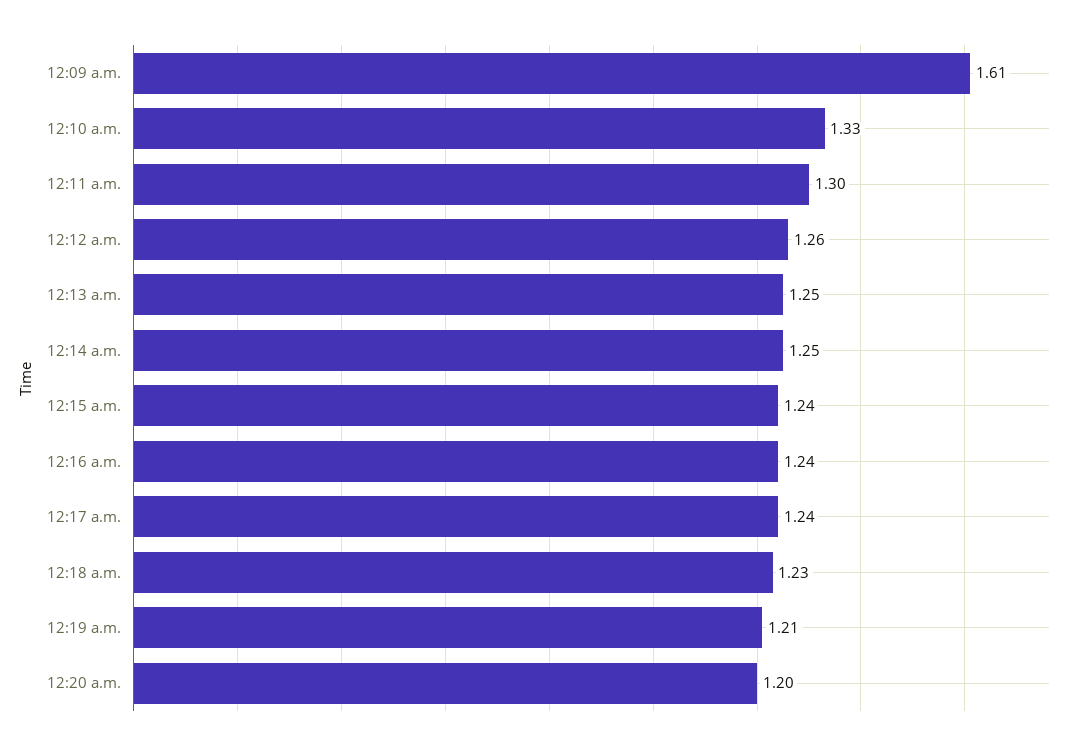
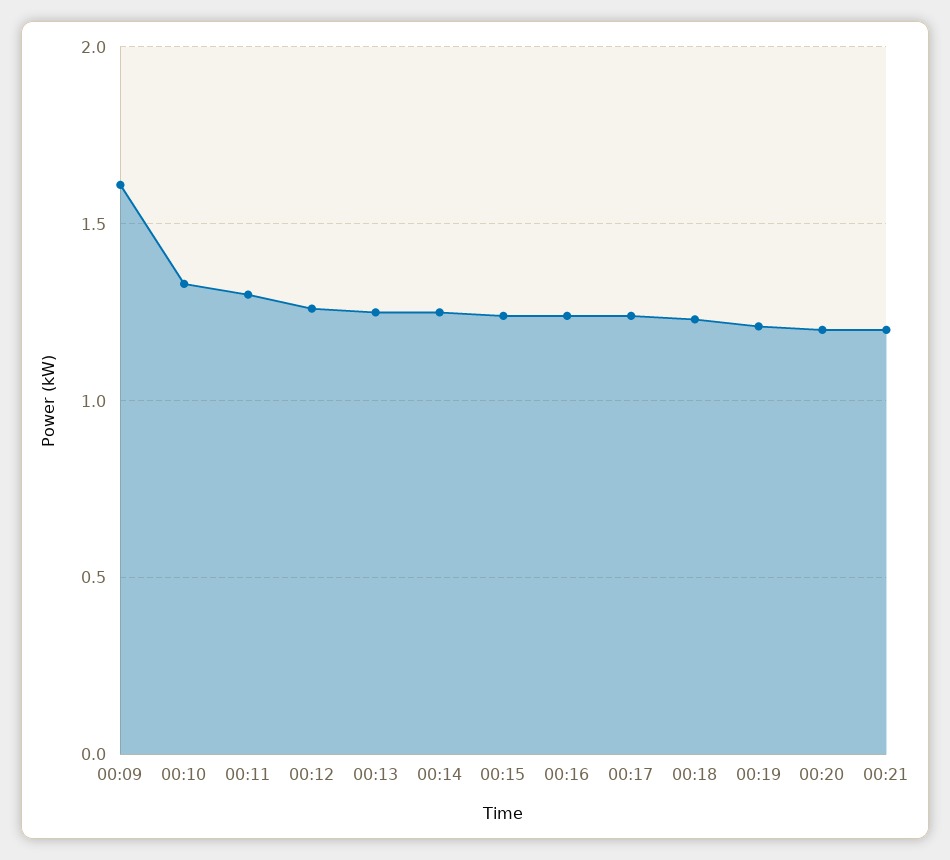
00:21: none -> 1.2

